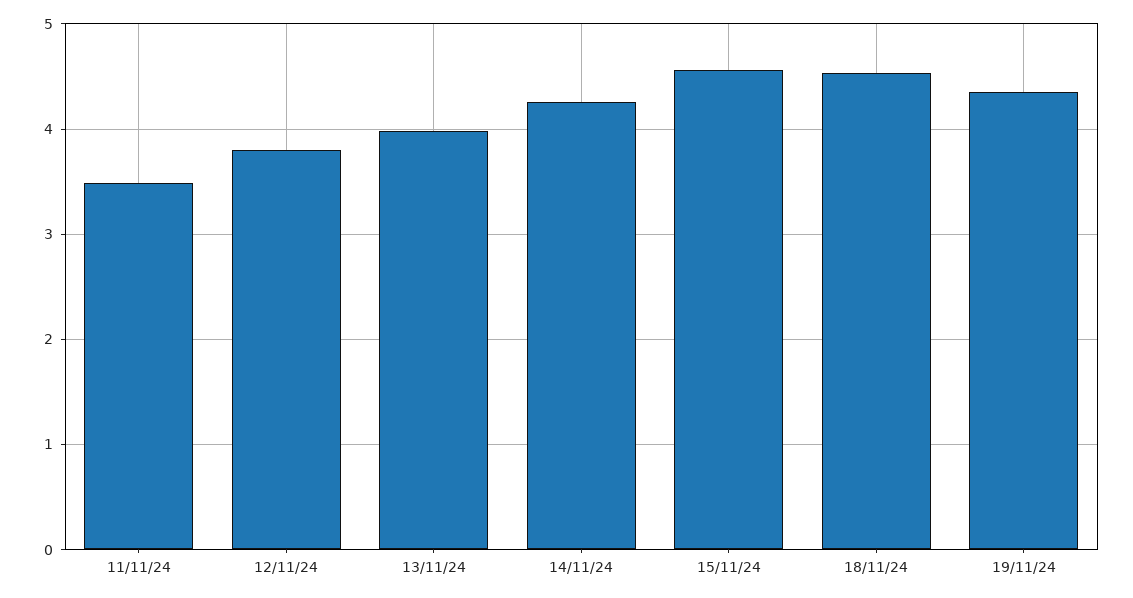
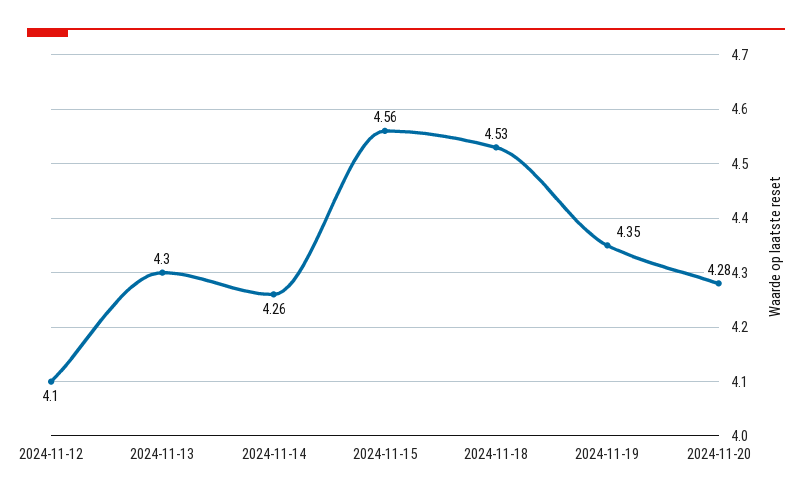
11/11/24: 3.5 -> none
12/11/24: 3.8 -> 4.1
13/11/24: 4 -> 4.3
2024-11-20: none -> 4.28

